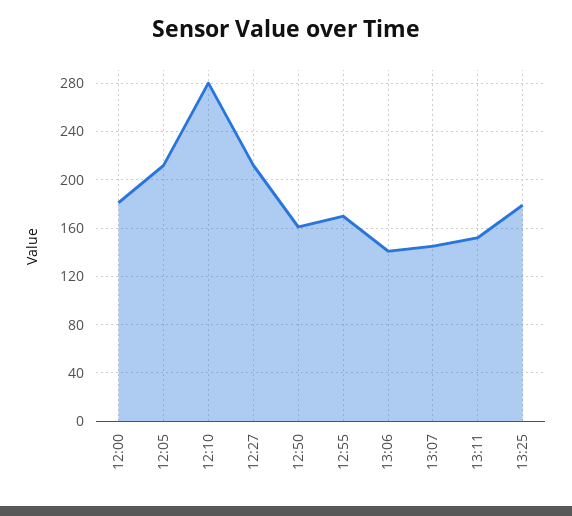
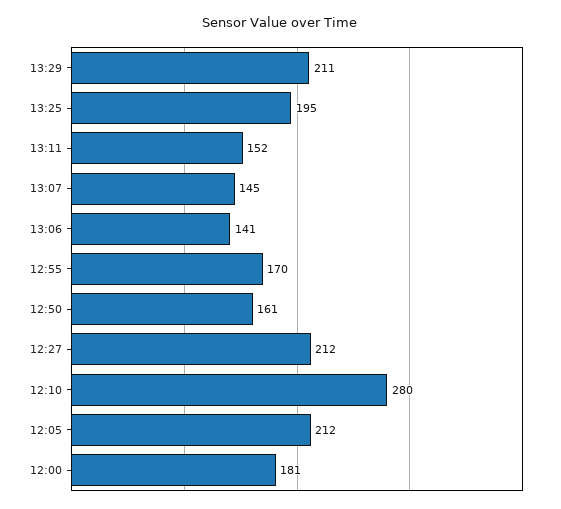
13:25: 180 -> 195
13:29: none -> 211

